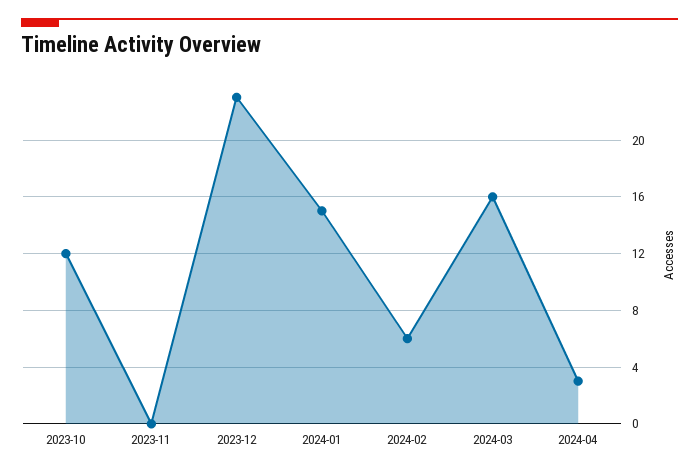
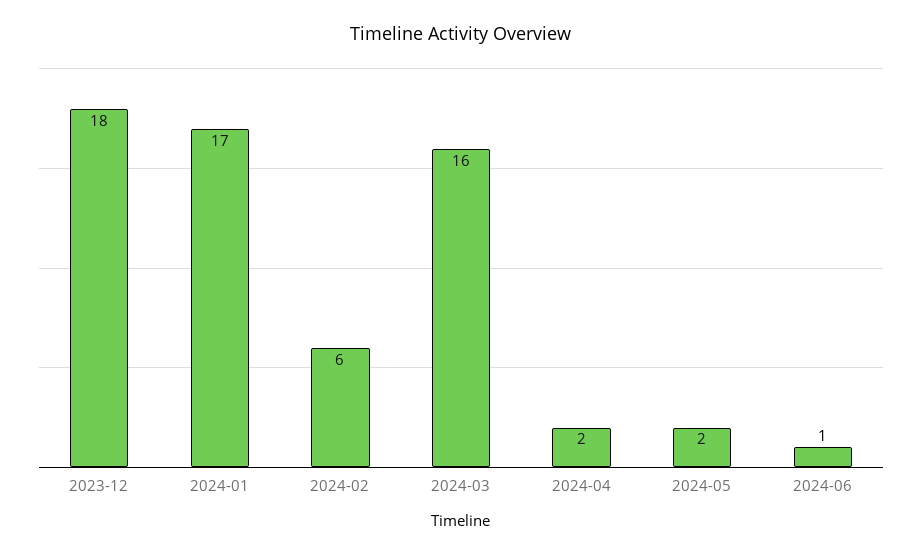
2023-10: 12 -> none
2023-11: 0 -> none
2023-12: 23 -> 18
2024-01: 15 -> 17
2024-04: 3 -> 2
2024-05: none -> 2
2024-06: none -> 1

